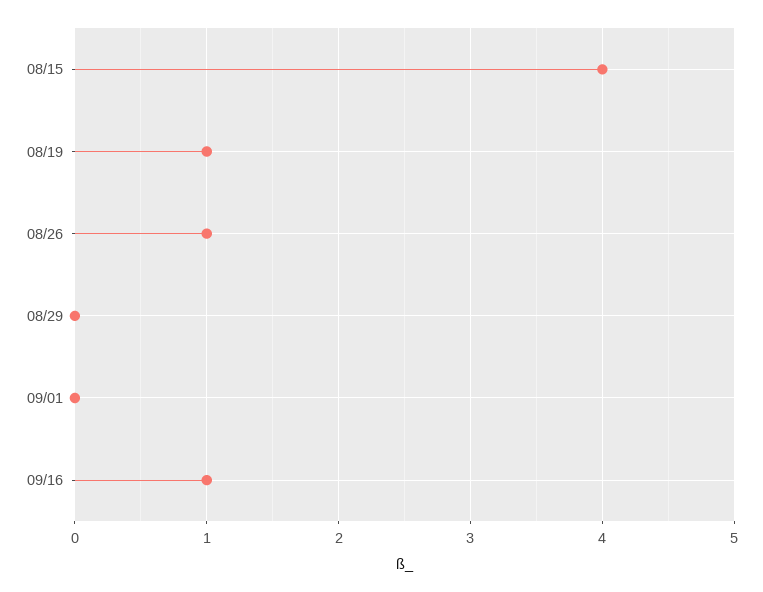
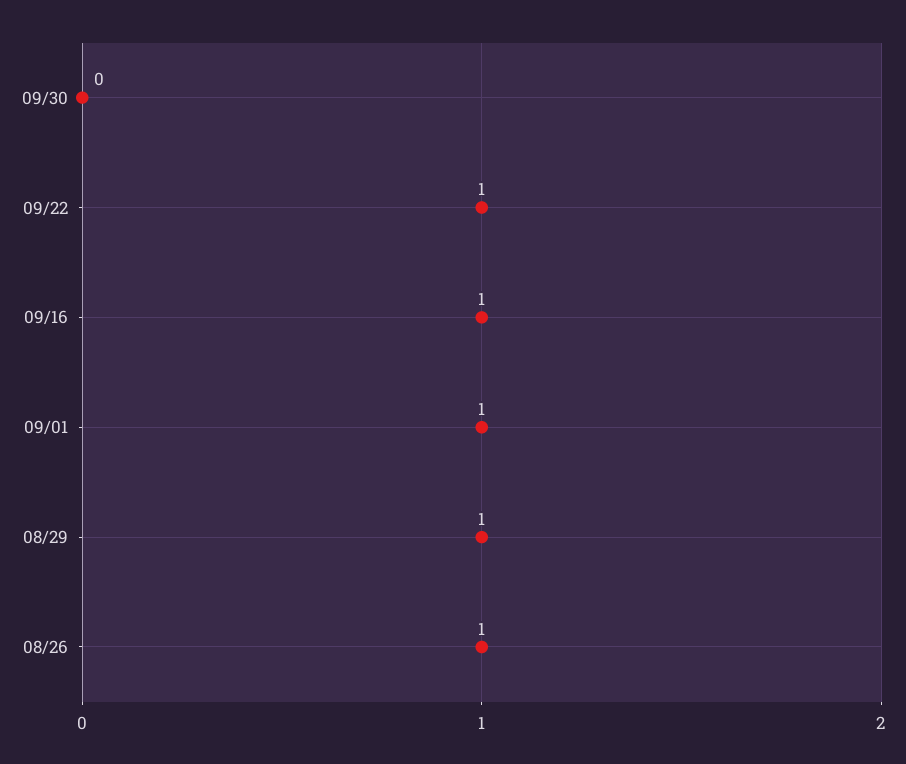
08/15: 4 -> none
08/19: 1 -> none
08/29: 0 -> 1
09/01: 0 -> 1
09/30: none -> 0
09/22: none -> 1

